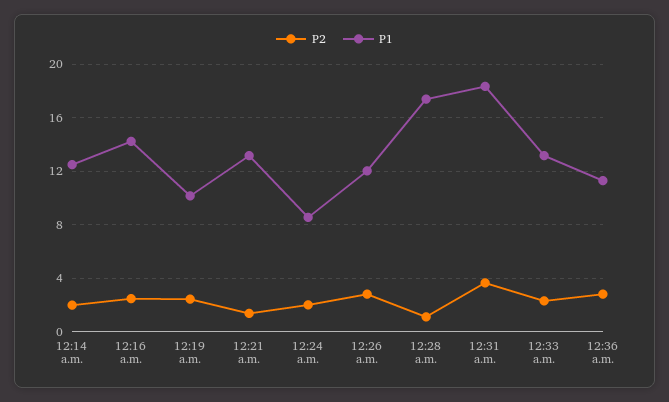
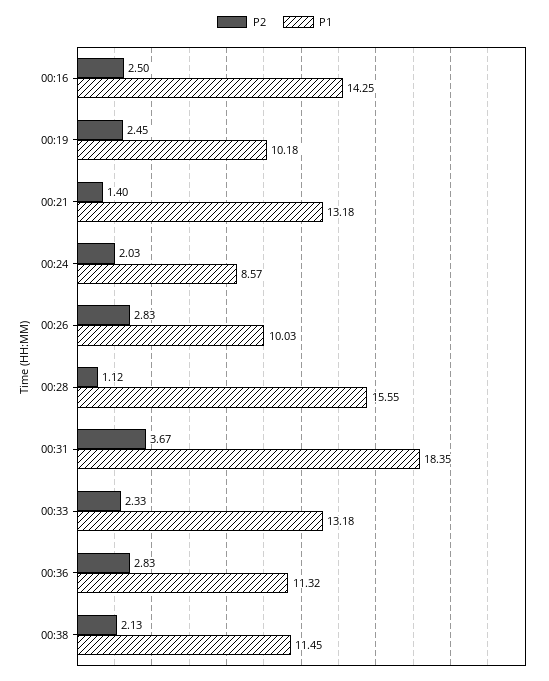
P2, 12:14 a.m.: 2 -> none
P1, 12:14 a.m.: 12.5 -> none
P1, 12:26 a.m.: 12 -> 10.03
P1, 12:28 a.m.: 17.5 -> 15.55
P2, 00:38: none -> 2.13
P1, 00:38: none -> 11.45

